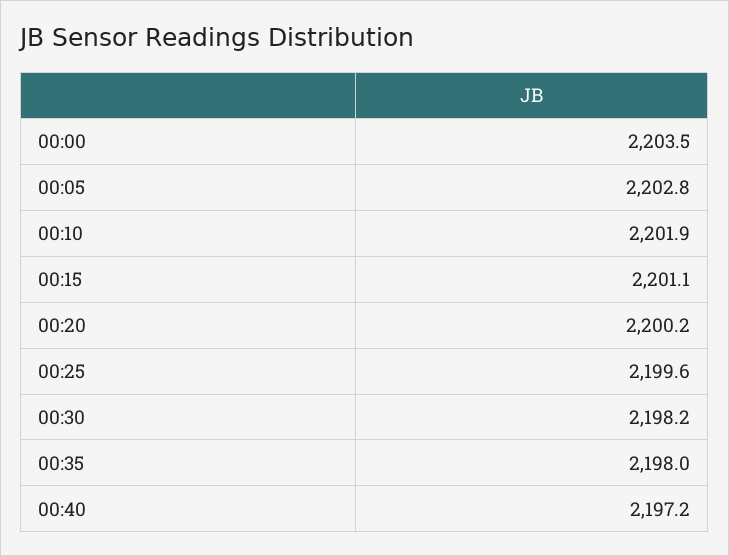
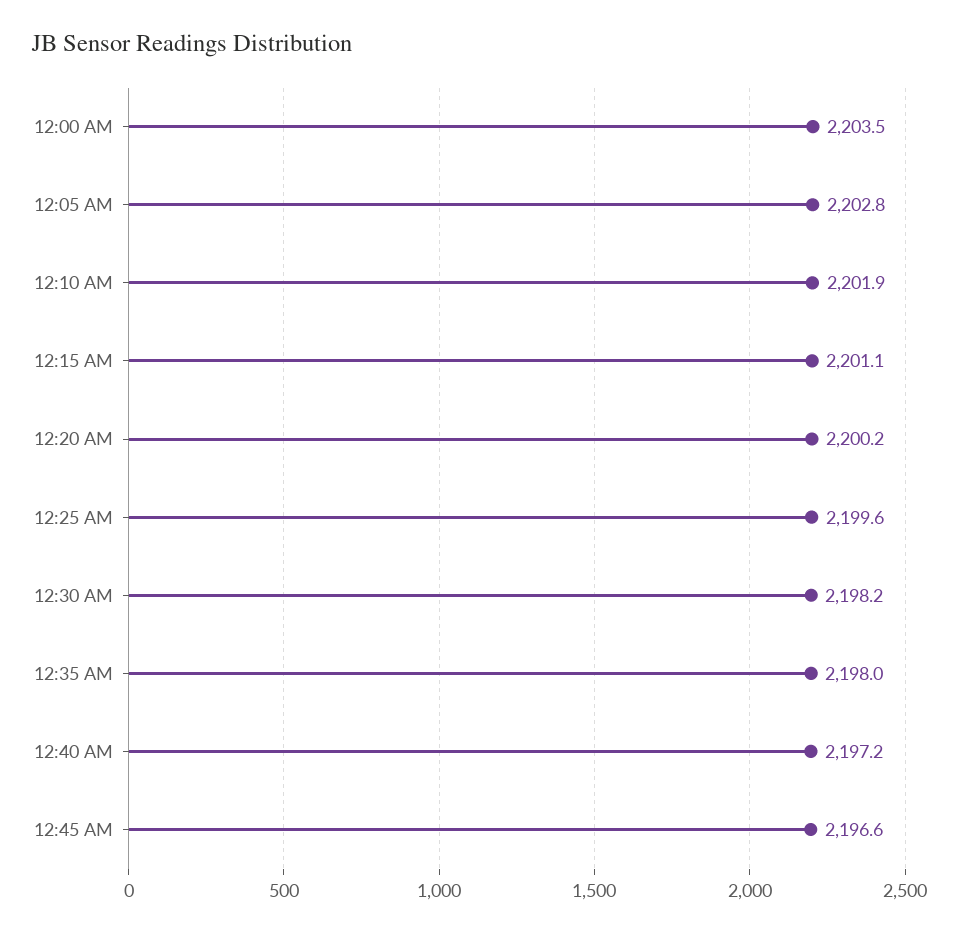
12:45 AM: none -> 2196.6

